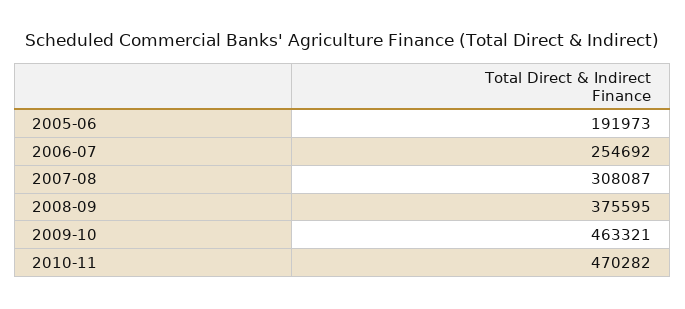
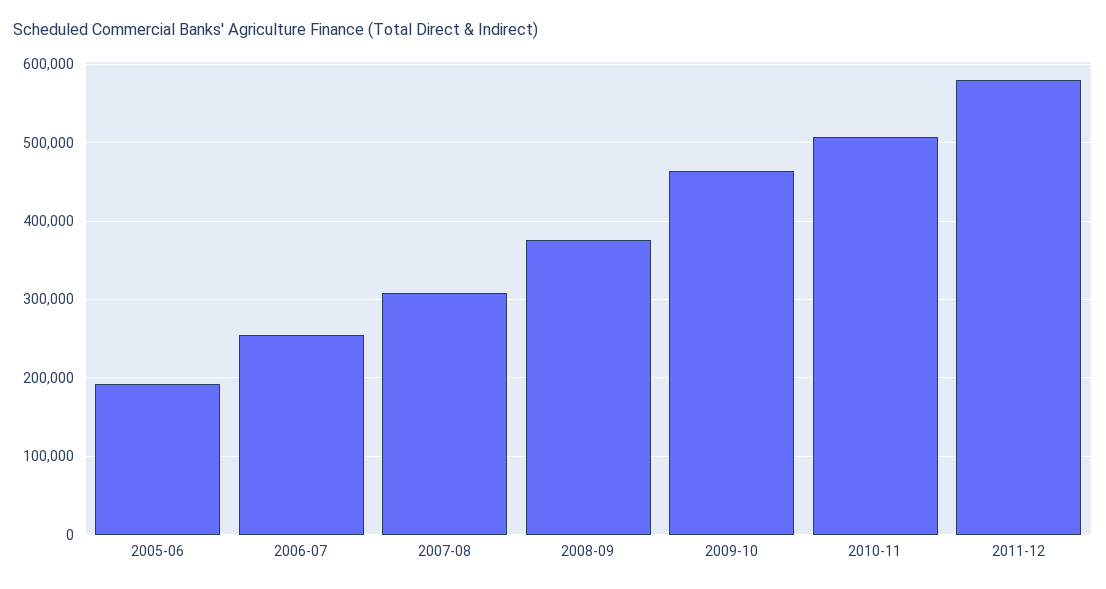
2010-11: 470282 -> 510000
2011-12: none -> 580000

